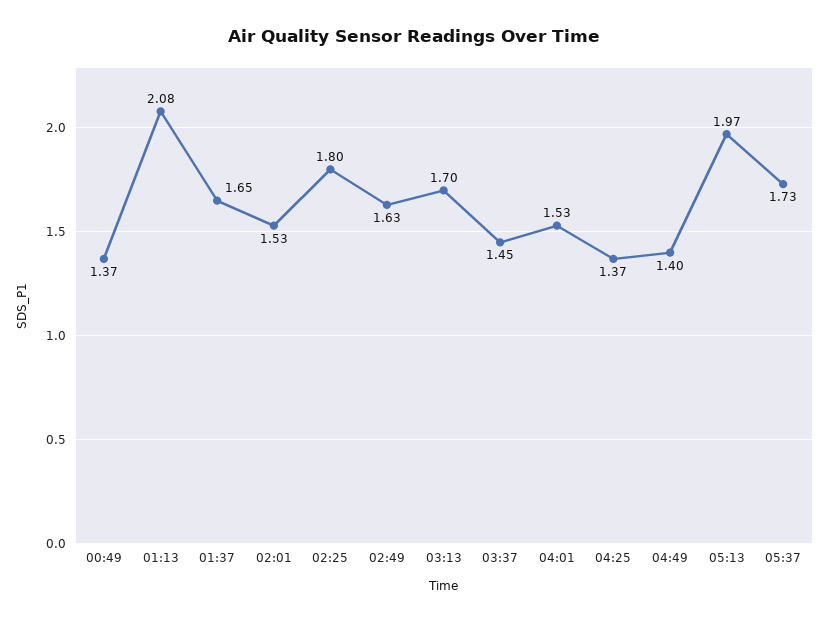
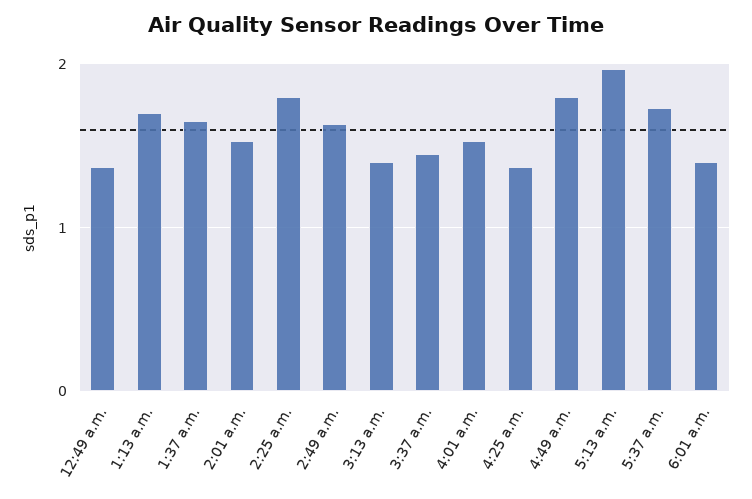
01:13: 2.08 -> 1.7
03:13: 1.7 -> 1.4
04:49: 1.4 -> 1.8
6:01 a.m.: none -> 1.4

